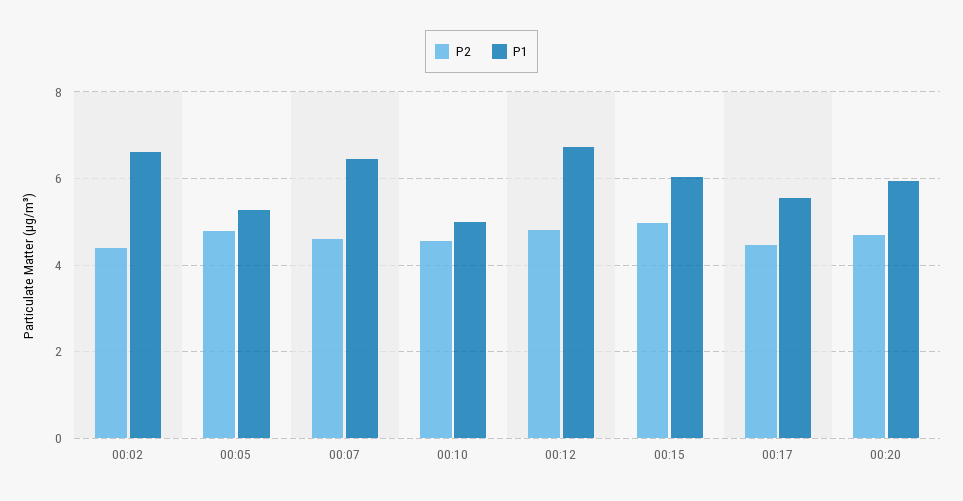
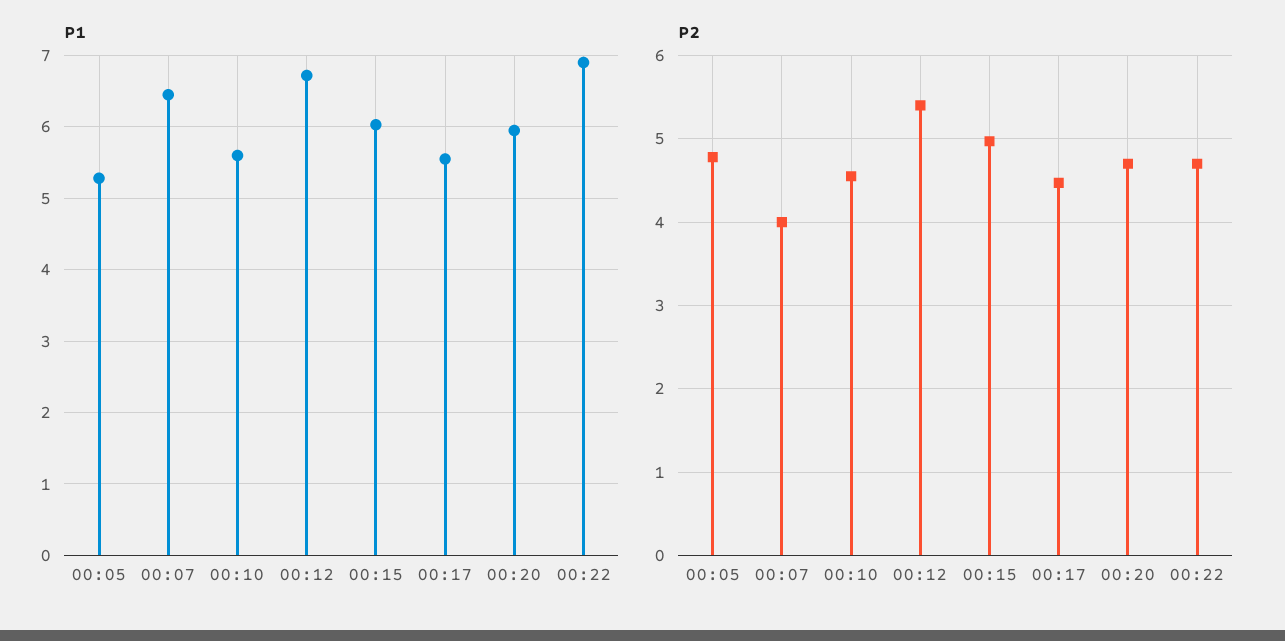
P2, 00:02: 4.4 -> none
P1, 00:02: 6.6 -> none
P2, 00:07: 4.6 -> 4
P1, 00:10: 5 -> 5.6
P2, 00:12: 4.8 -> 5.4
P1, 00:22: none -> 6.9
P2, 00:22: none -> 4.7

